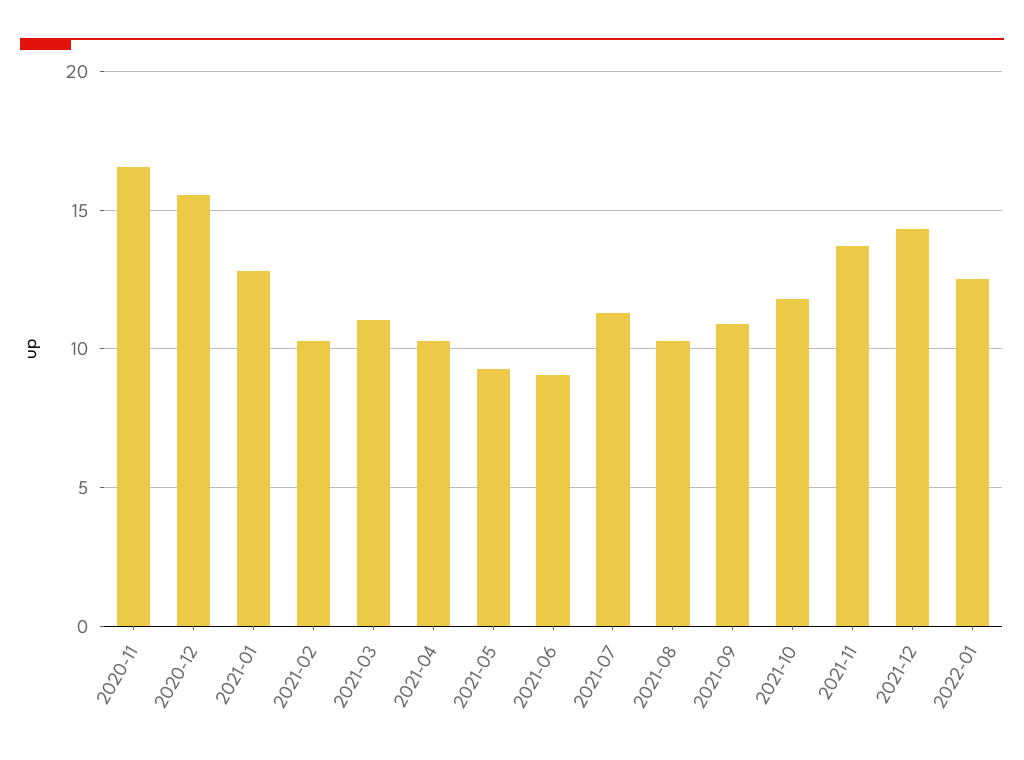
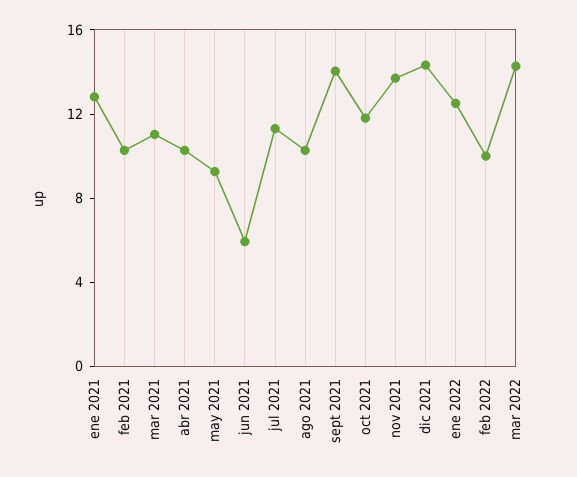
2020-11: 16.5 -> none
2020-12: 15.5 -> none
2021-06: 9 -> 6
2021-09: 11 -> 14
feb 2022: none -> 10
mar 2022: none -> 14

